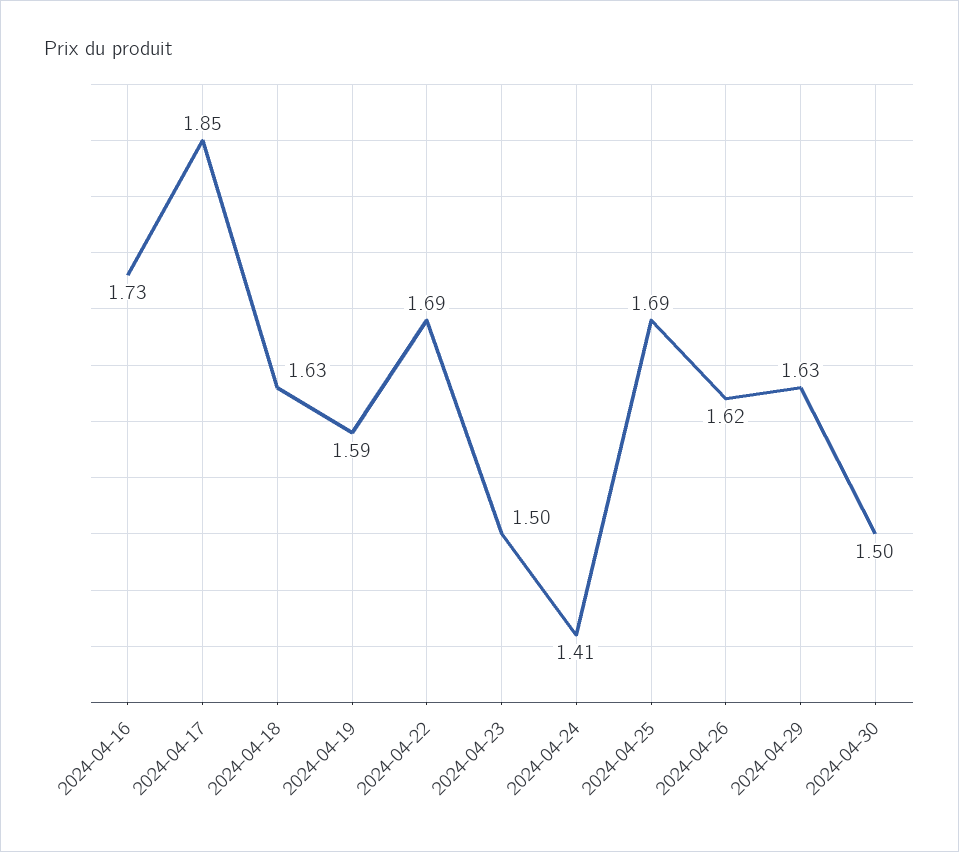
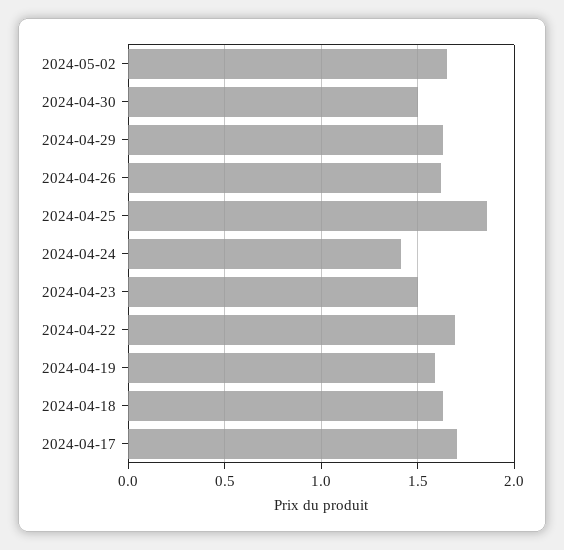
2024-04-16: 1.73 -> none
2024-04-17: 1.85 -> 1.7
2024-04-25: 1.69 -> 1.85
2024-05-02: none -> 1.65

